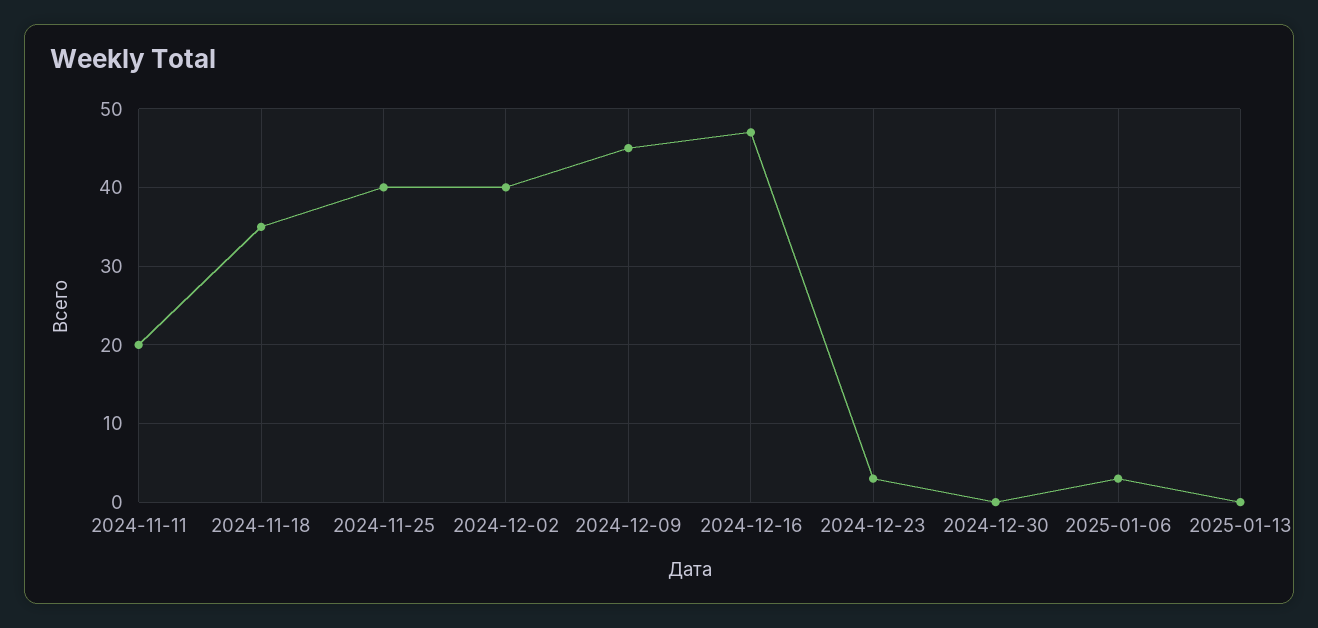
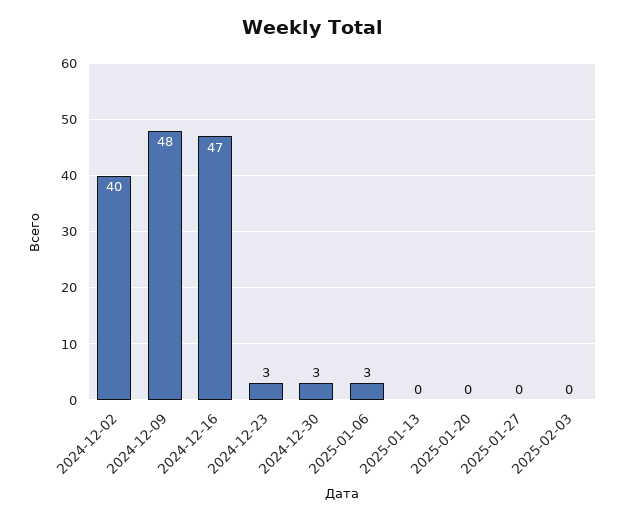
2024-11-11: 20 -> none
2024-11-18: 35 -> none
2024-11-25: 40 -> none
2024-12-09: 45 -> 48
2024-12-30: 0 -> 3
2025-01-20: none -> 0
2025-01-27: none -> 0
2025-02-03: none -> 0

